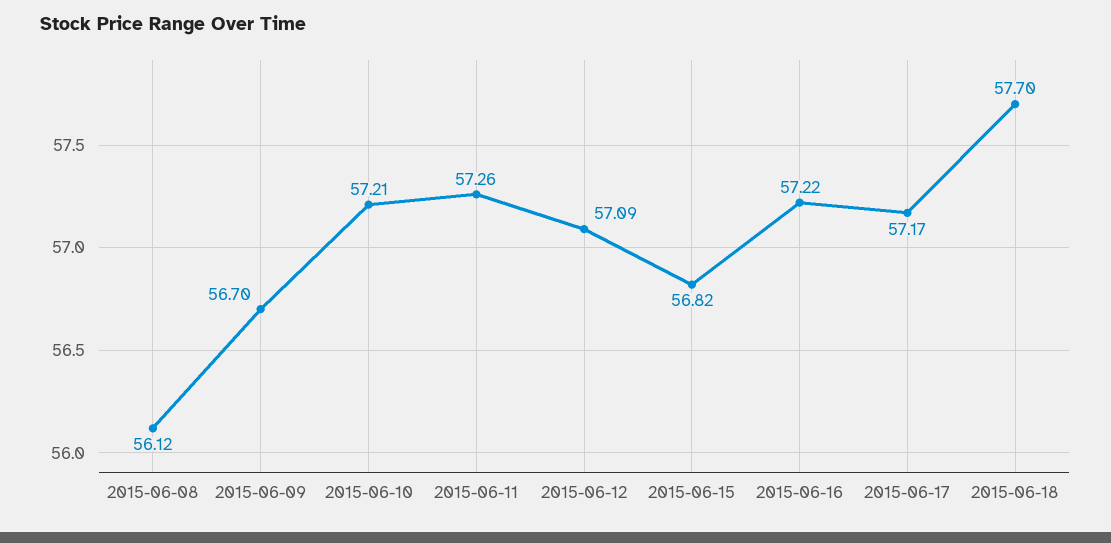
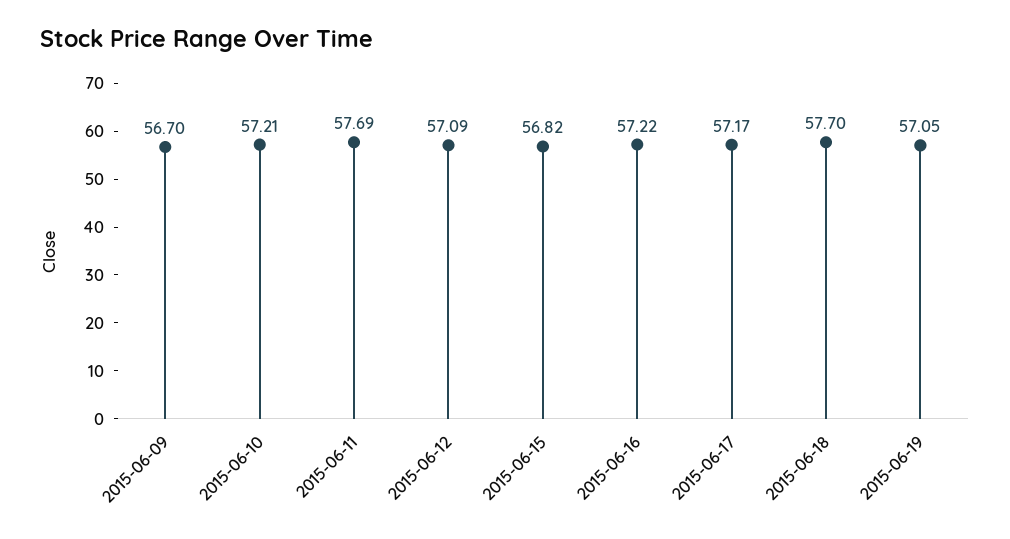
2015-06-08: 56.12 -> none
2015-06-11: 57.26 -> 57.69
2015-06-19: none -> 57.05

